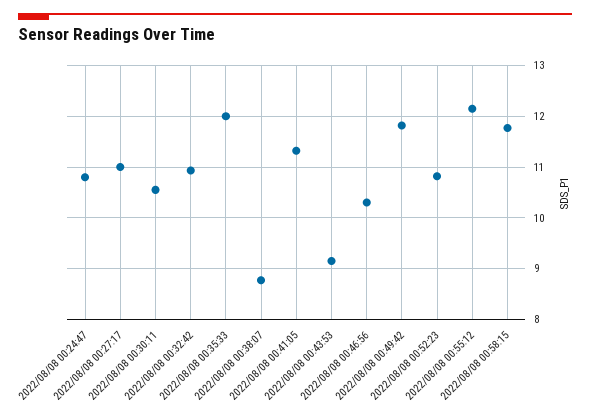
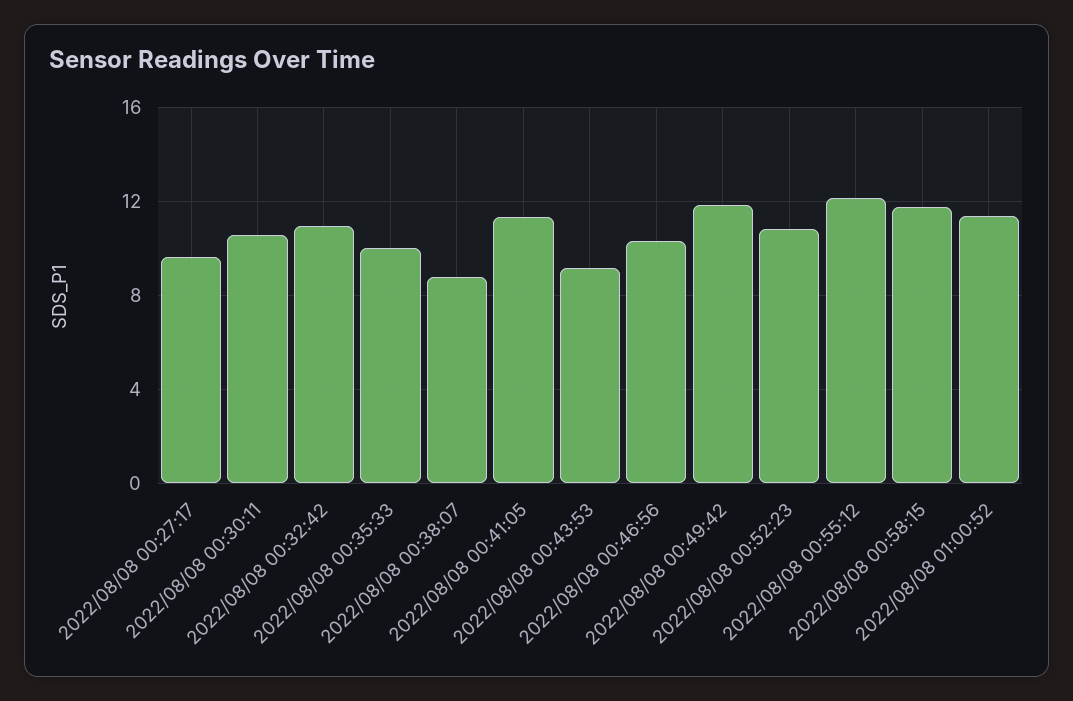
2022/08/08 00:24:47: 10.8 -> none
2022/08/08 00:27:17: 11 -> 9.5
2022/08/08 00:35:33: 12 -> 10
2022/08/08 01:00:52: none -> 11.5

